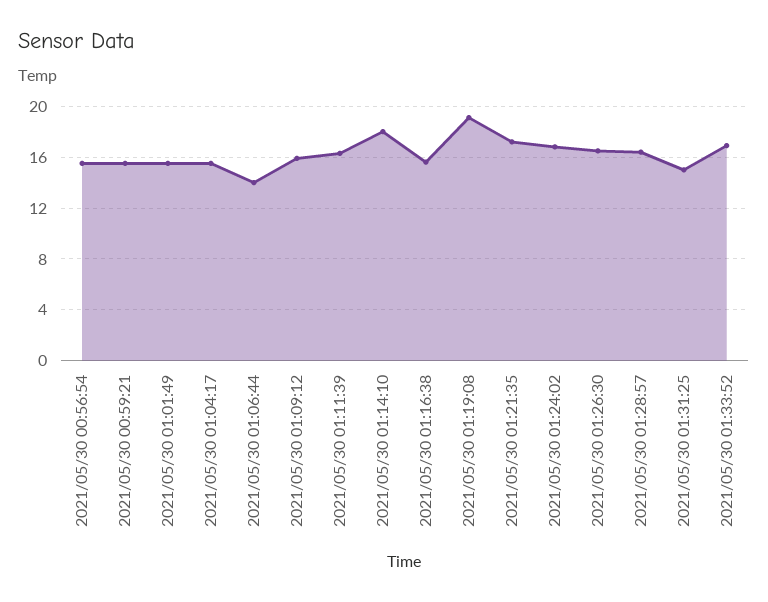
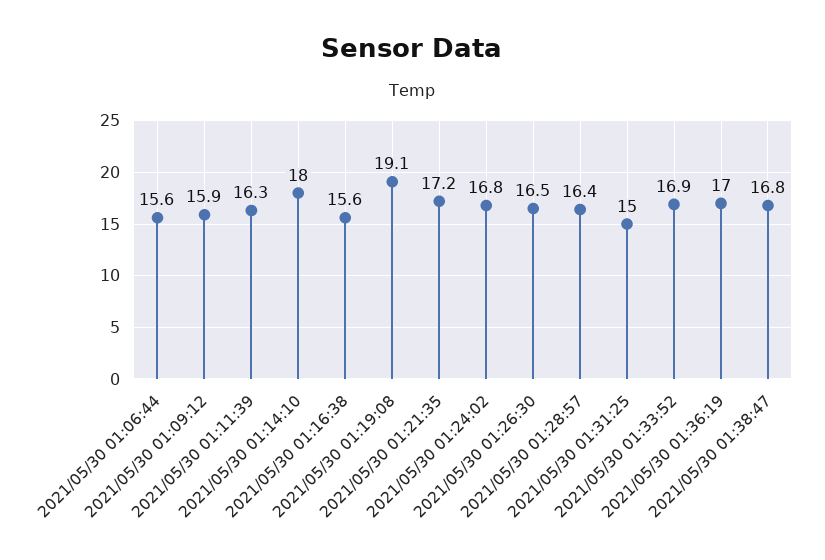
2021/05/30 00:56:54: 15.5 -> none
2021/05/30 00:59:21: 15.5 -> none
2021/05/30 01:01:49: 15.5 -> none
2021/05/30 01:04:17: 15.5 -> none
2021/05/30 01:06:44: 14 -> 15.6
2021/05/30 01:36:19: none -> 17
2021/05/30 01:38:47: none -> 16.8

